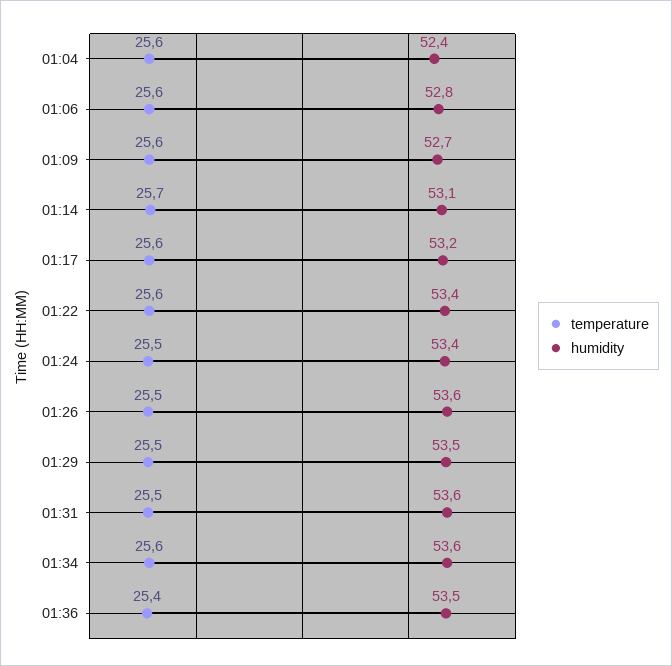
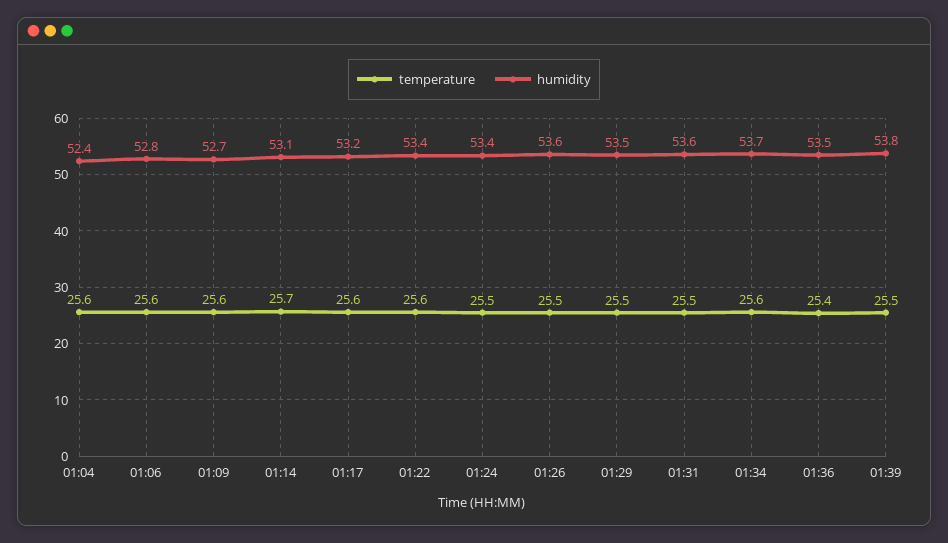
humidity, 01:34: 53.6 -> 53.7
temperature, 01:39: none -> 25.5
humidity, 01:39: none -> 53.8

